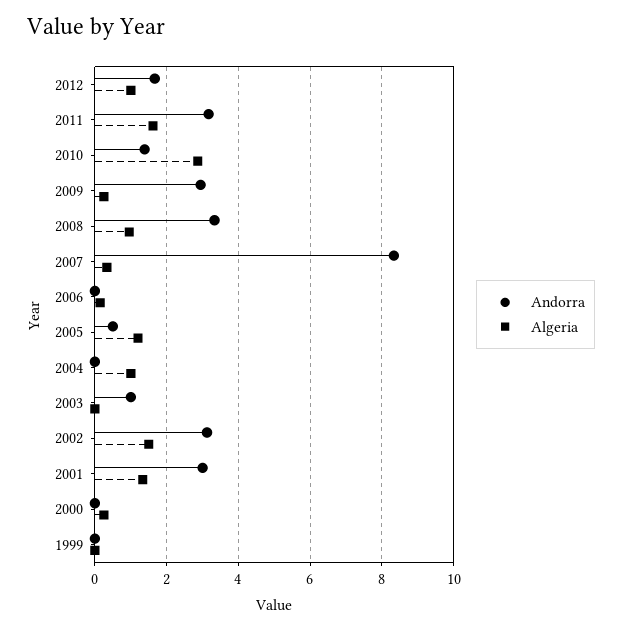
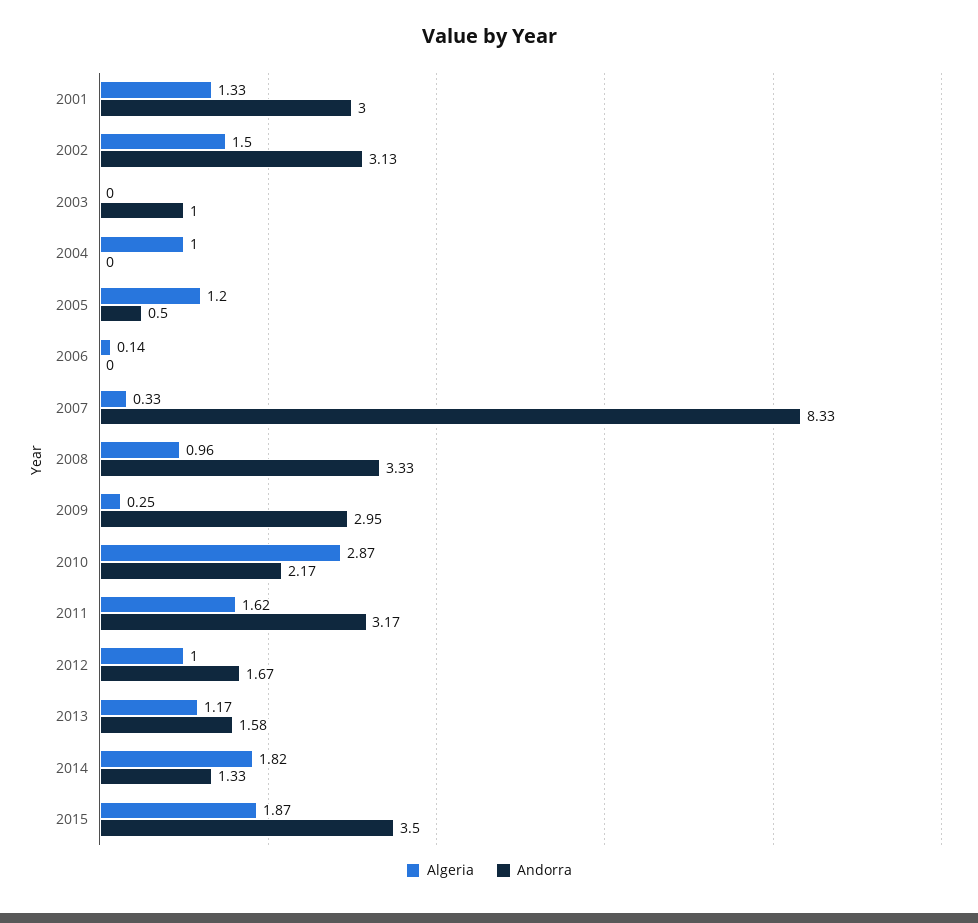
Andorra, 2010: 1.4 -> 2.17
Andorra, 2000: 0 -> none
Algeria, 2000: 0.2 -> none
Andorra, 1999: 0 -> none
Algeria, 1999: 0 -> none
Algeria, 2013: none -> 1.17
Andorra, 2013: none -> 1.58
Algeria, 2014: none -> 1.82
Andorra, 2014: none -> 1.33
Algeria, 2015: none -> 1.87
Andorra, 2015: none -> 3.5

